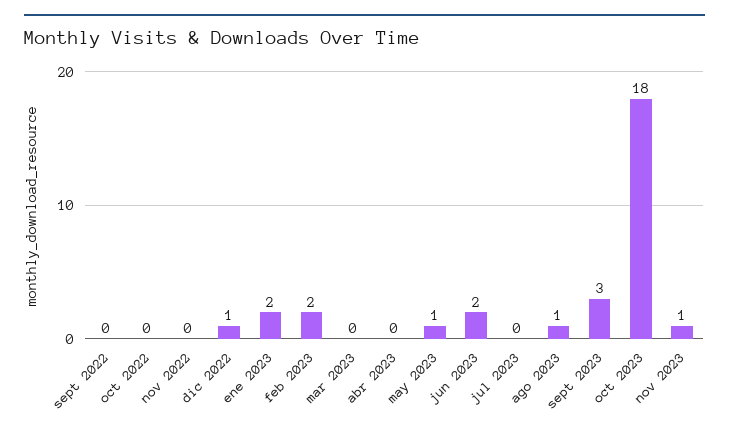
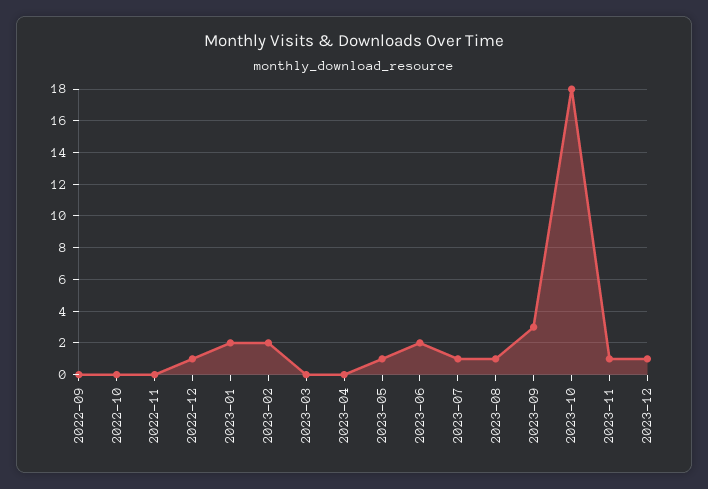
jul 2023: 0 -> 1
2023-12: none -> 1

